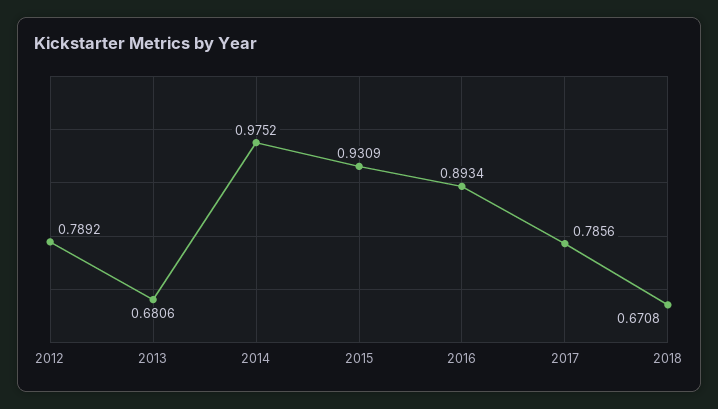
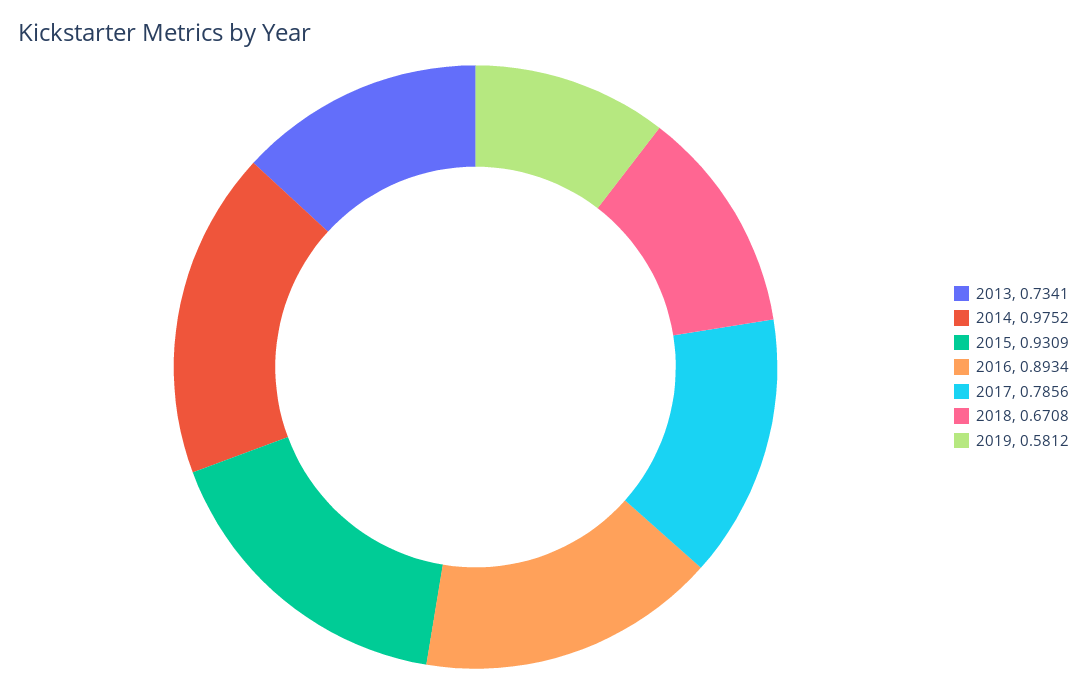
2012: 0.7892 -> none
2013: 0.6806 -> 0.7341
2019: none -> 0.5812

